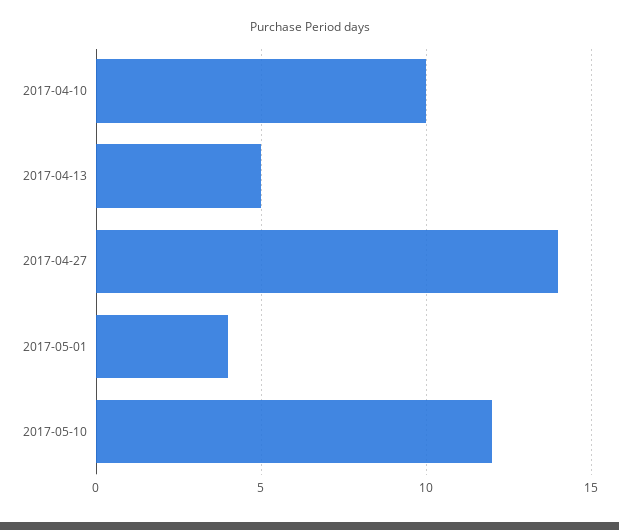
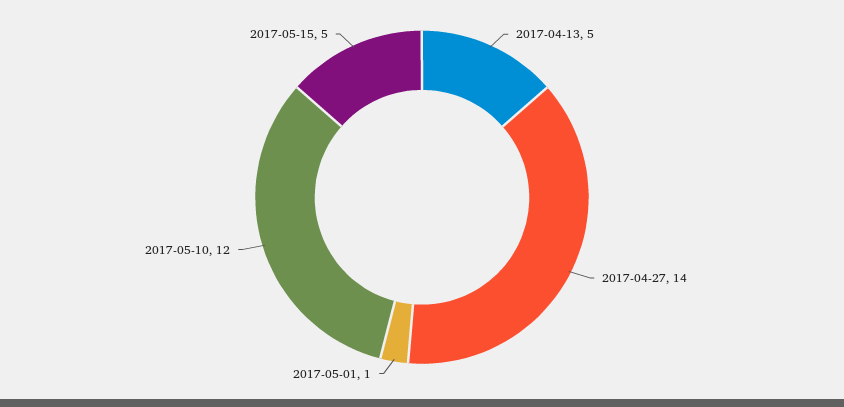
2017-04-10: 10 -> none
2017-05-01: 4 -> 1
2017-05-15: none -> 5

